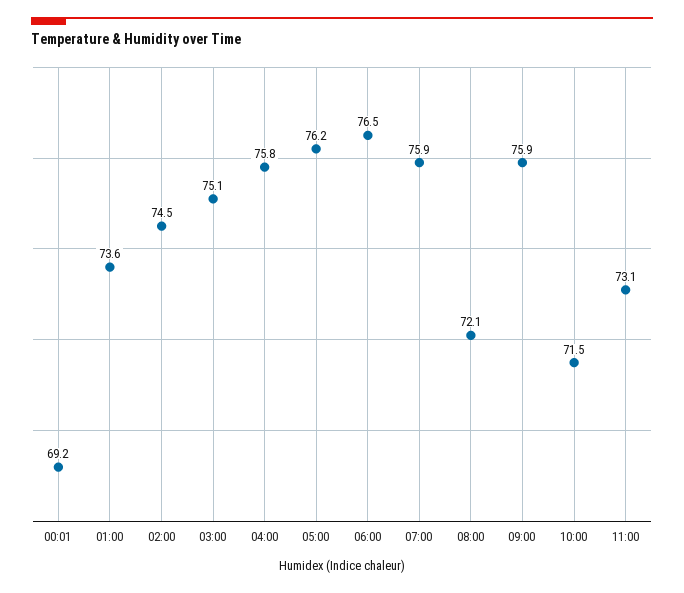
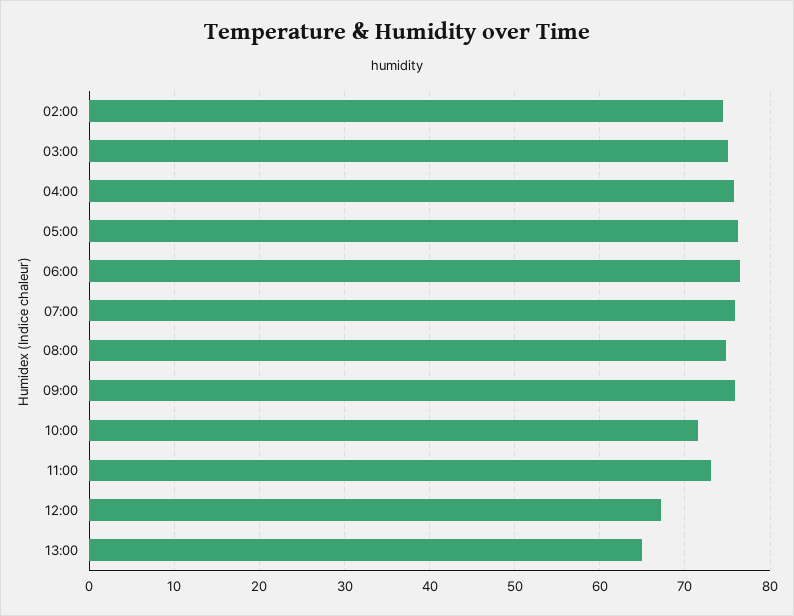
00:01: 69.2 -> none
01:00: 73.6 -> none
08:00: 72.1 -> 75
12:00: none -> 67
13:00: none -> 65

